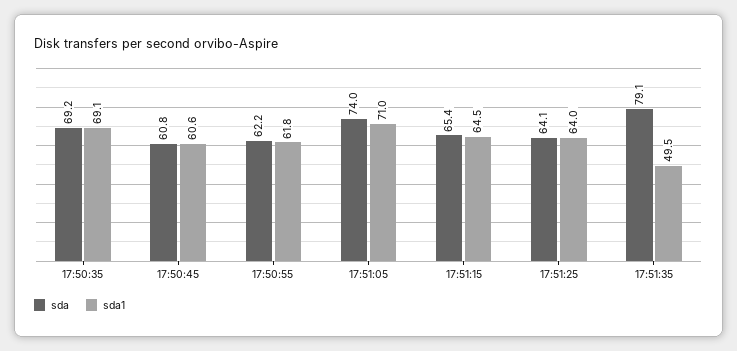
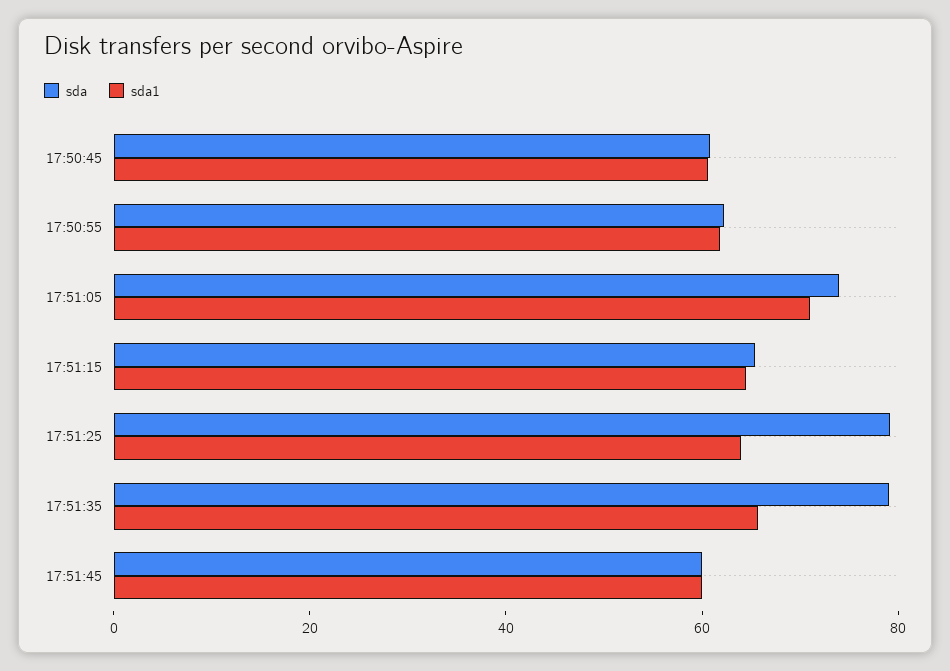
sda, 17:50:35: 69.2 -> none
sda1, 17:50:35: 69.1 -> none
sda, 17:51:25: 64.1 -> 80
sda1, 17:51:35: 49.5 -> 65
sda, 17:51:45: none -> 60
sda1, 17:51:45: none -> 60

